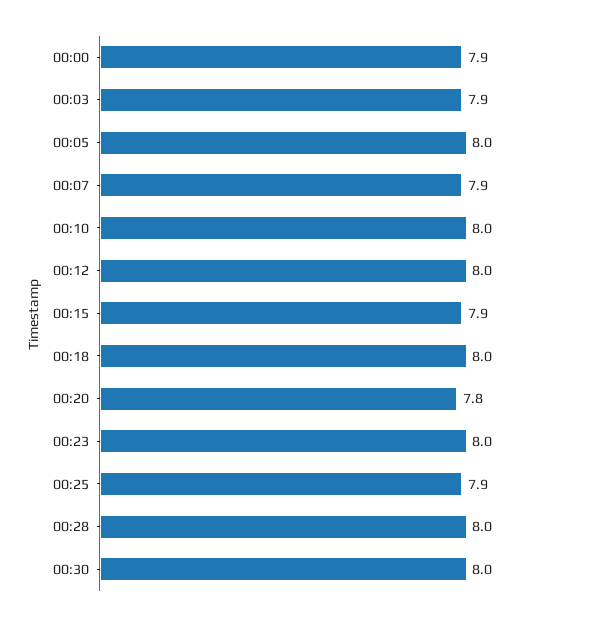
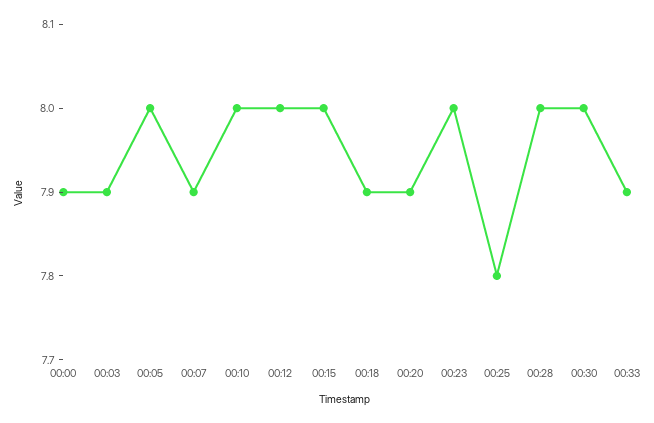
00:15: 7.9 -> 8
00:18: 8 -> 7.9
00:20: 7.8 -> 7.9
00:25: 7.9 -> 7.8
00:33: none -> 7.9

